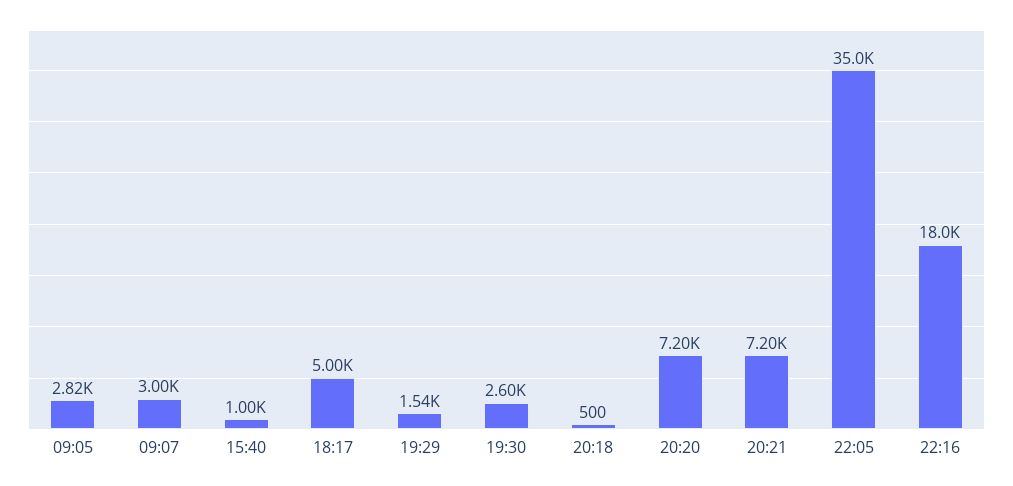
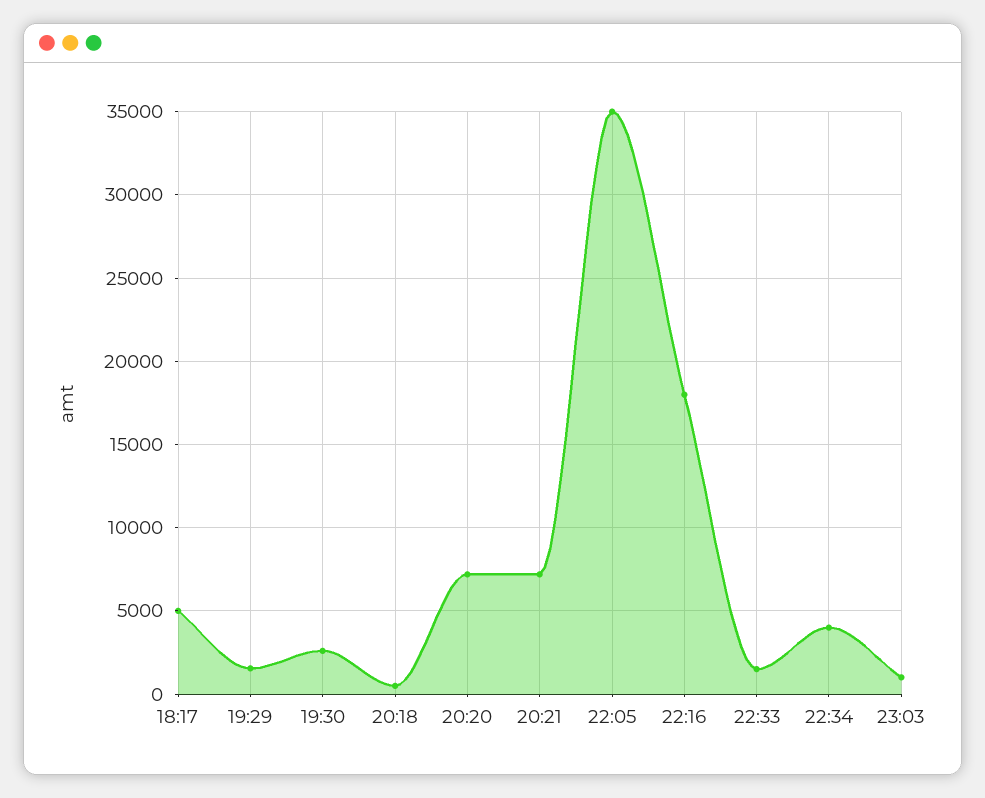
09:05: 2820 -> none
09:07: 3000 -> none
15:40: 1000 -> none
22:33: none -> 1500
22:34: none -> 4000
23:03: none -> 1000

